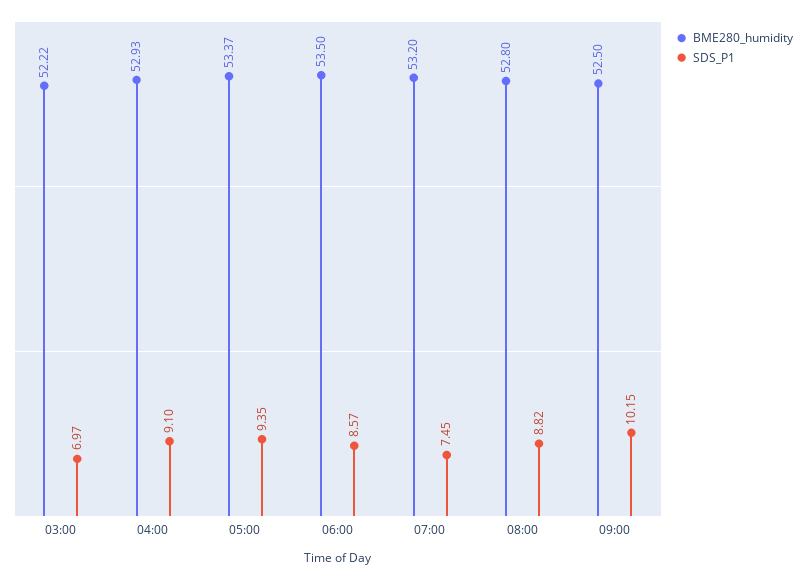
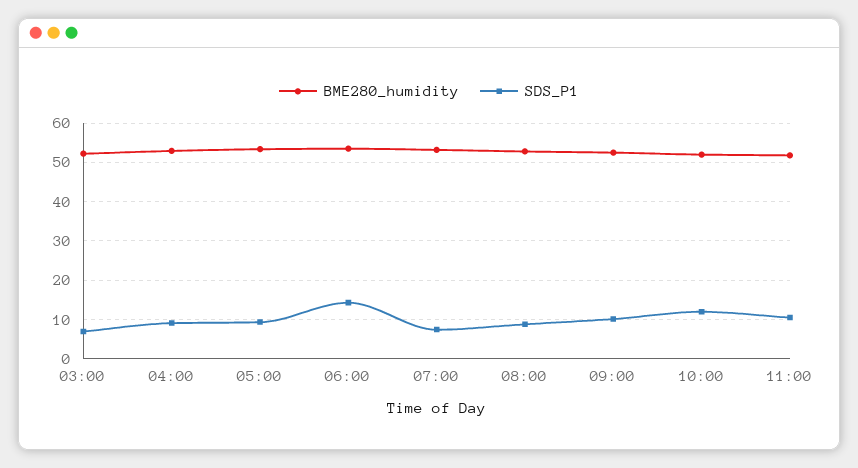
SDS_P1, 06:00: 8.57 -> 14
BME280_humidity, 10:00: none -> 52
SDS_P1, 10:00: none -> 12
BME280_humidity, 11:00: none -> 52
SDS_P1, 11:00: none -> 10

